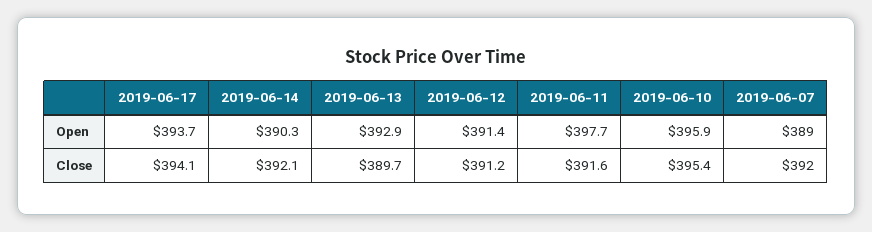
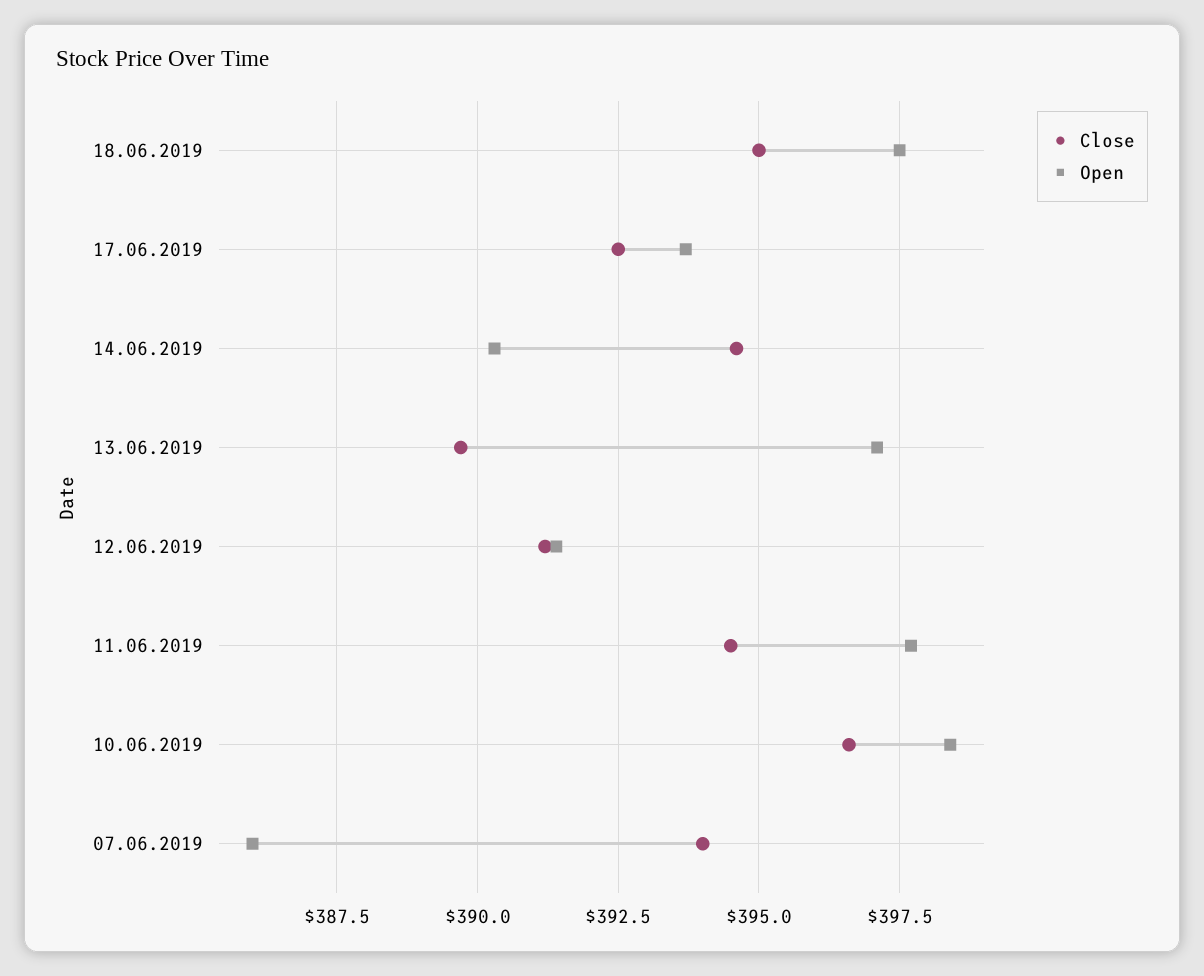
Open, 2019-06-13: 392.9 -> 397
Open, 2019-06-10: 395.9 -> 398.5
Open, 2019-06-07: 389 -> 386
Close, 2019-06-17: 394.1 -> 392.5
Close, 2019-06-14: 392.1 -> 394.5
Close, 2019-06-11: 391.6 -> 394.5
Close, 2019-06-10: 395.4 -> 396.5
Close, 2019-06-07: 392 -> 394
Close, 18.06.2019: none -> 395
Open, 18.06.2019: none -> 397.5

